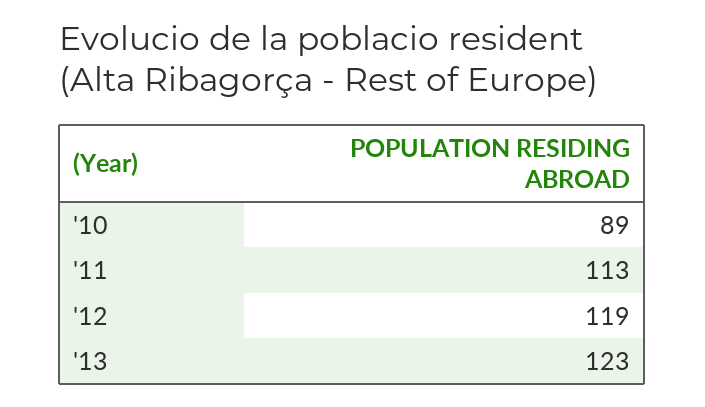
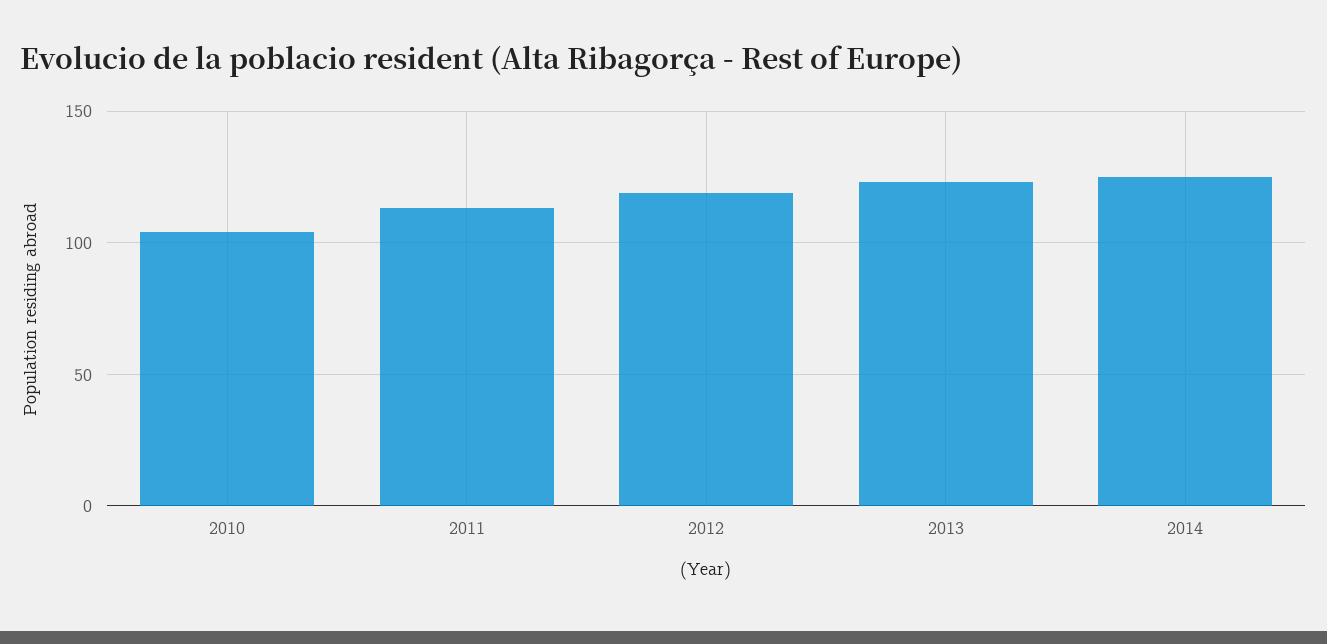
'10: 89 -> 105
2014: none -> 125

